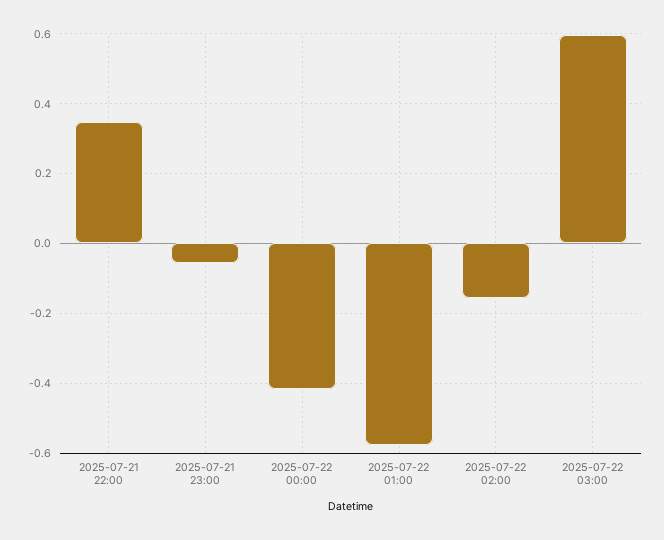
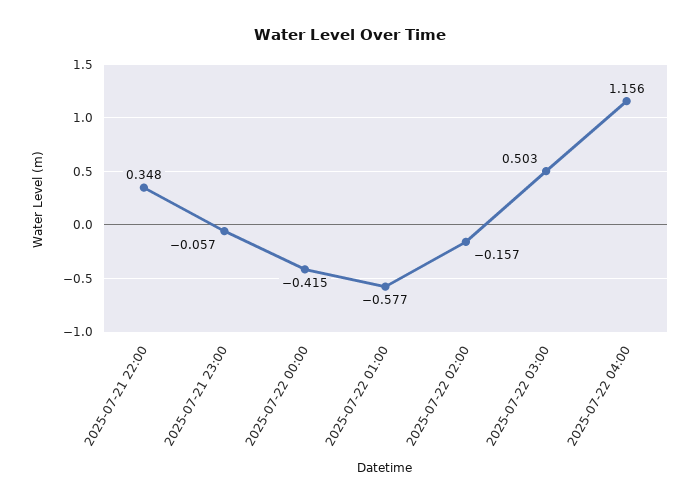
2025-07-22 03:00: 0.6 -> 0.503
2025-07-22 04:00: none -> 1.156

